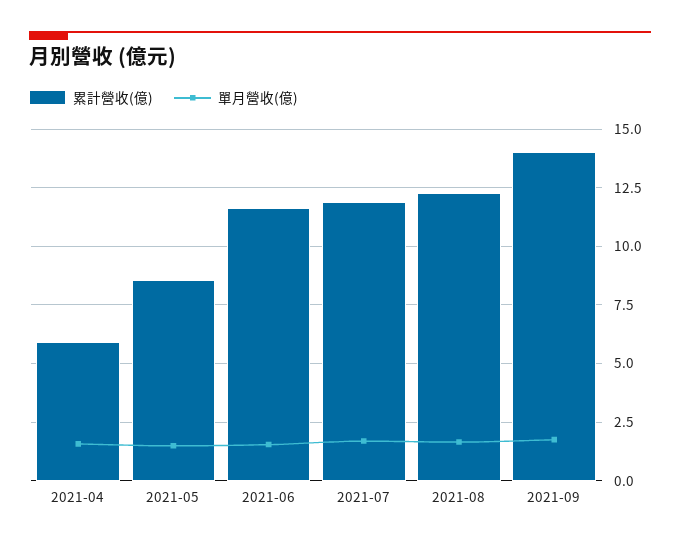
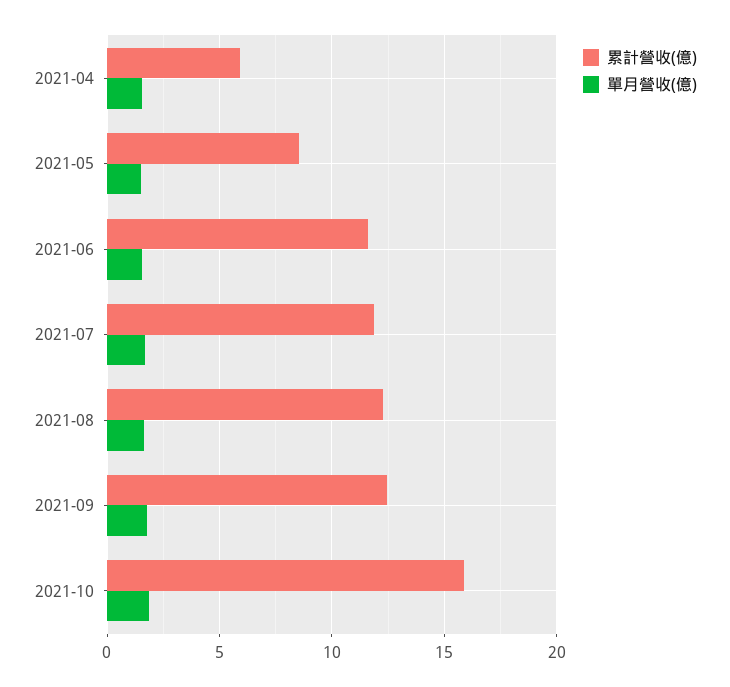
累計營收(億), 2021-09: 14 -> 12.5
累計營收(億), 2021-10: none -> 16
單月營收(億), 2021-10: none -> 2

